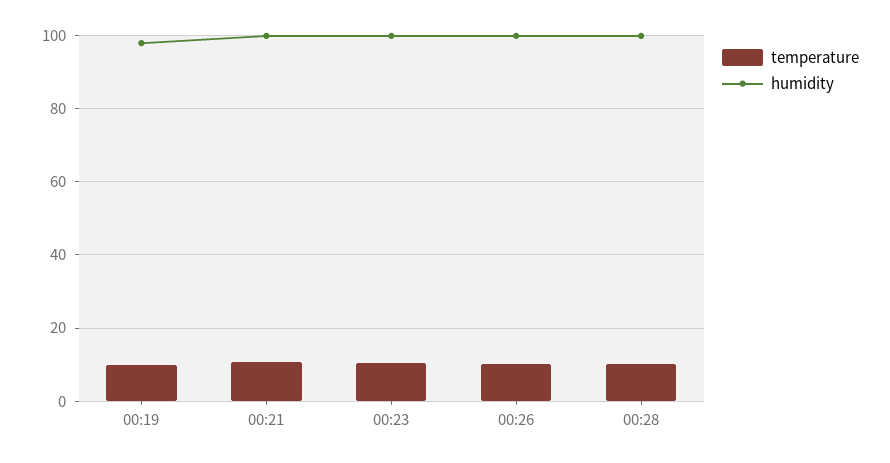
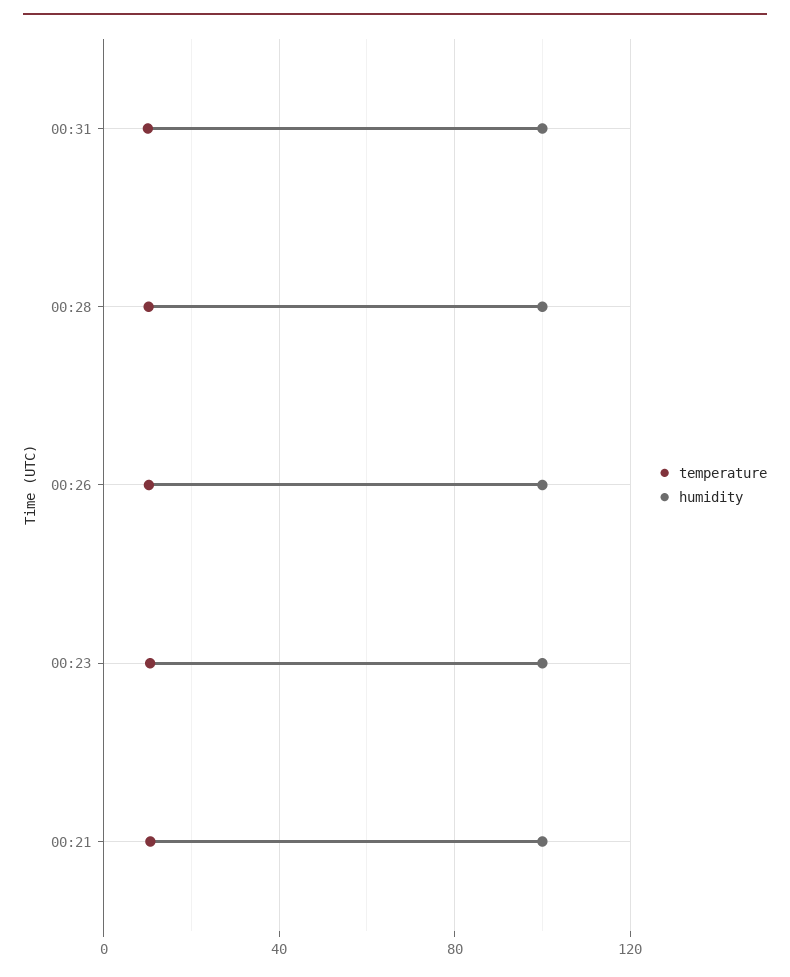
temperature, 00:19: 10 -> none
humidity, 00:19: 98 -> none
temperature, 00:31: none -> 10
humidity, 00:31: none -> 100

